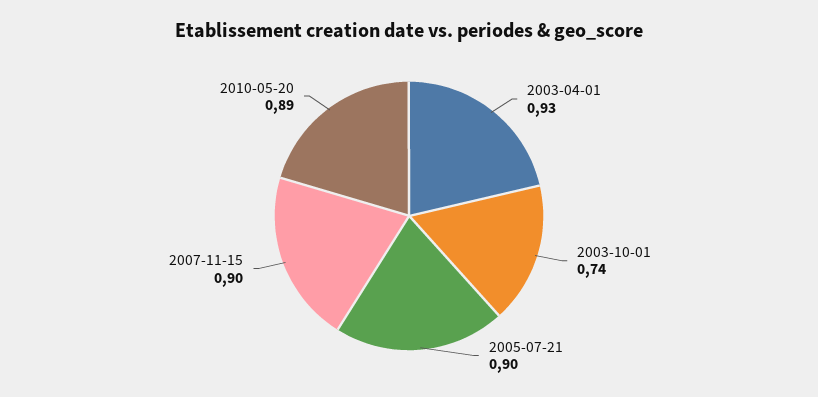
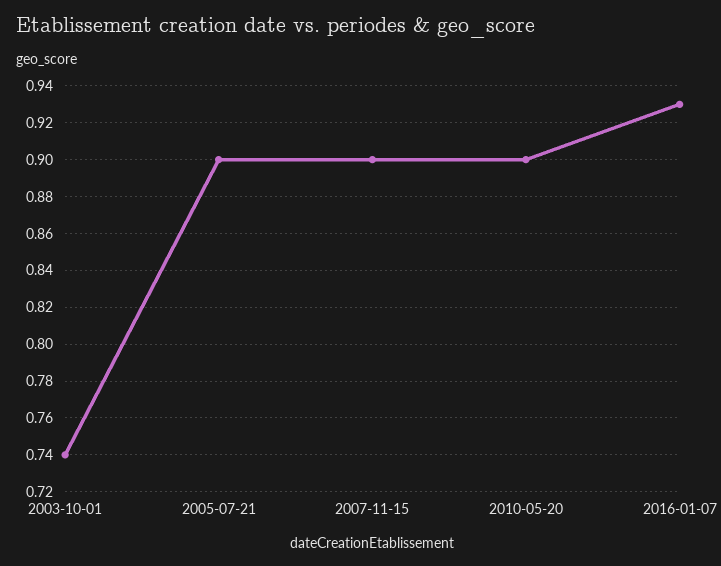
2003-04-01: 0.93 -> none
2010-05-20: 0.89 -> 0.9
2016-01-07: none -> 0.93

